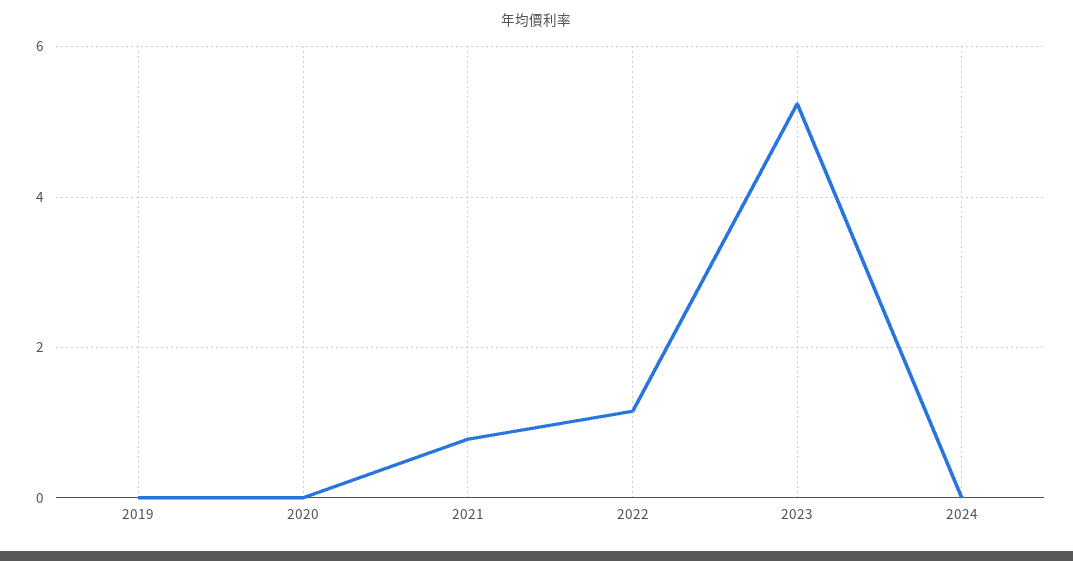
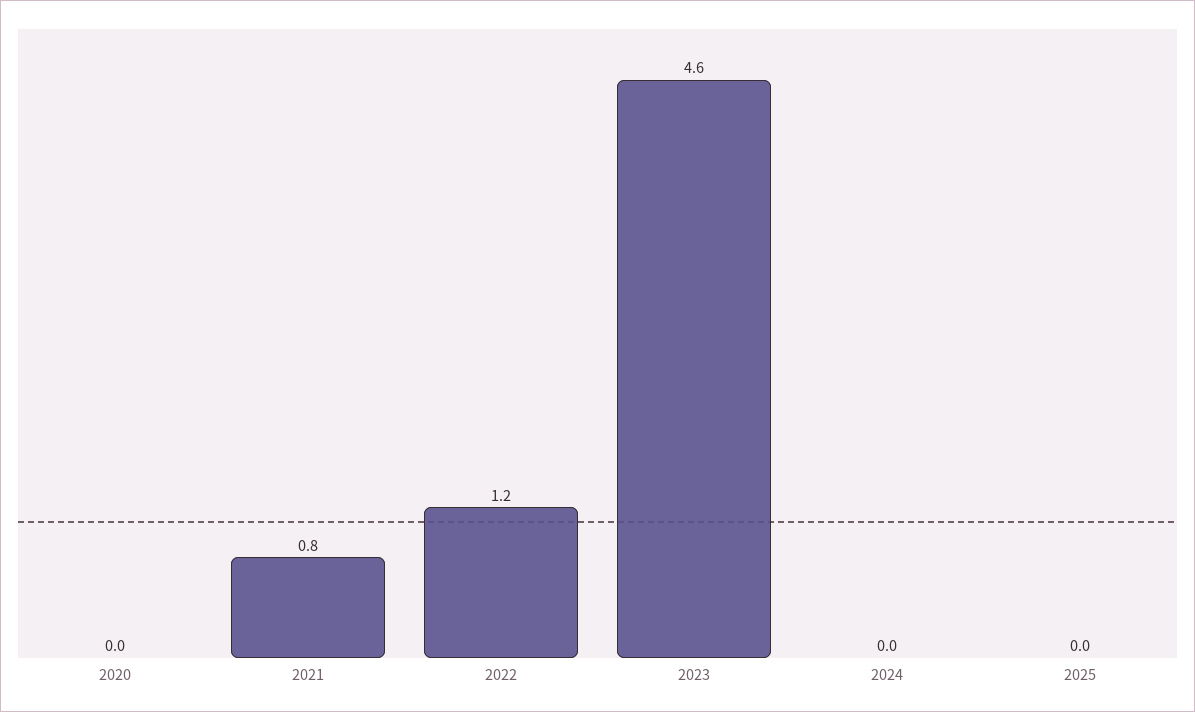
2019: 0 -> none
2023: 5.2 -> 4.6
2025: none -> 0

